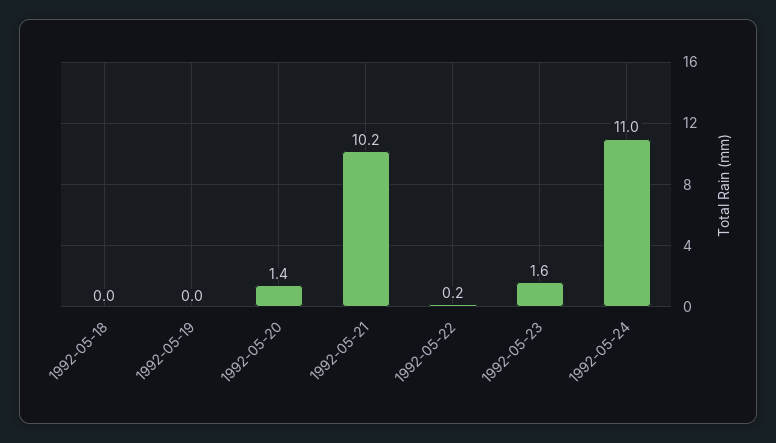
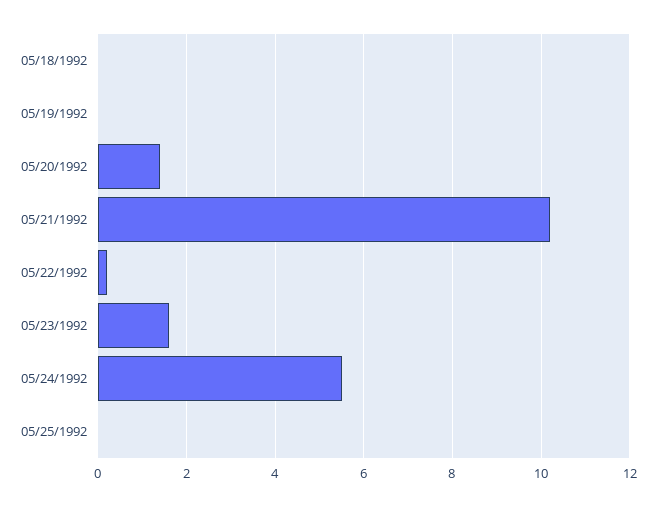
1992-05-24: 11 -> 5.5
05/25/1992: none -> 0

